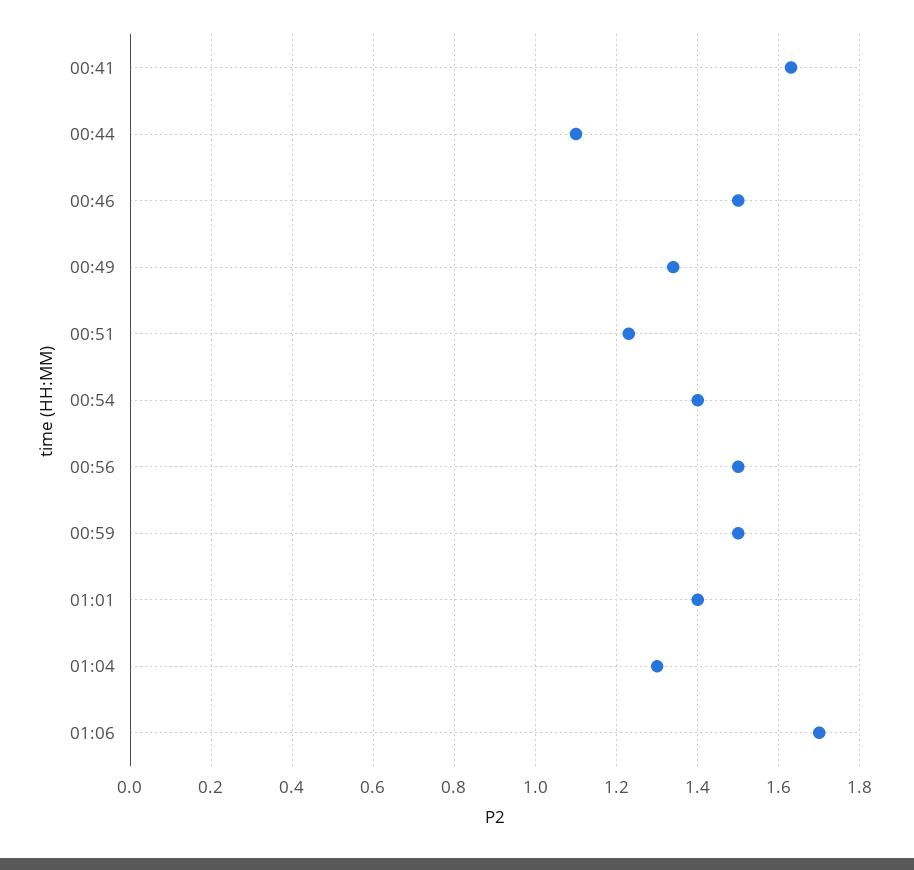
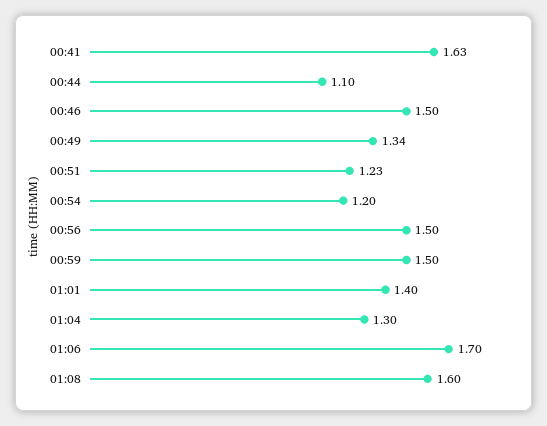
00:54: 1.4 -> 1.2
01:08: none -> 1.6

